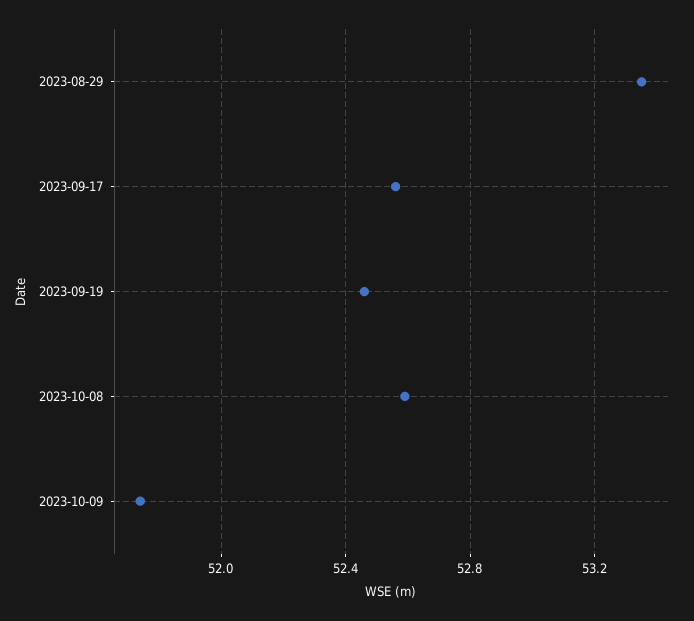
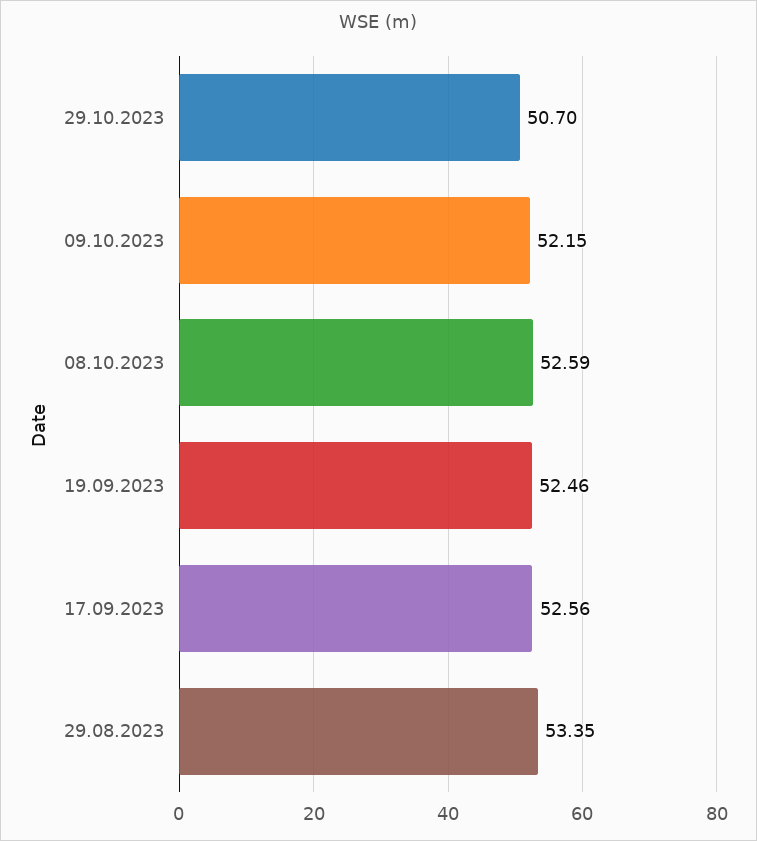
2023-10-09: 51.75 -> 52.15
29.10.2023: none -> 50.7

